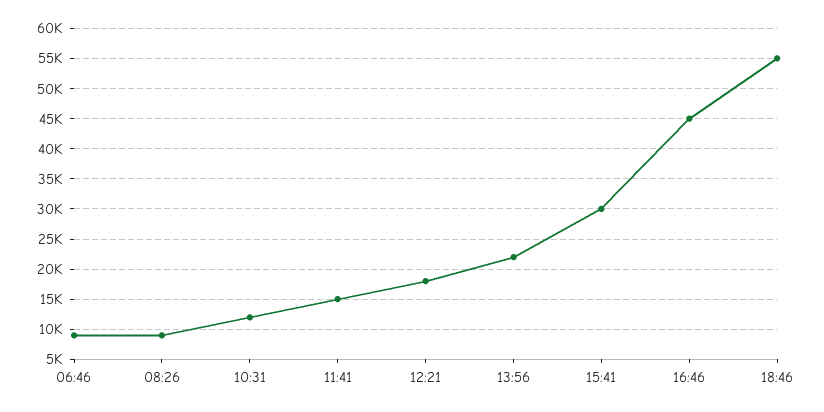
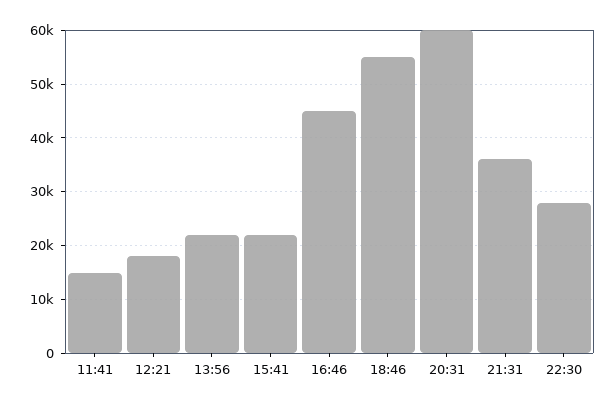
06:46: 9000 -> none
08:26: 9000 -> none
10:31: 12000 -> none
15:41: 30000 -> 22000
20:31: none -> 60000
21:31: none -> 36000
22:30: none -> 28000

